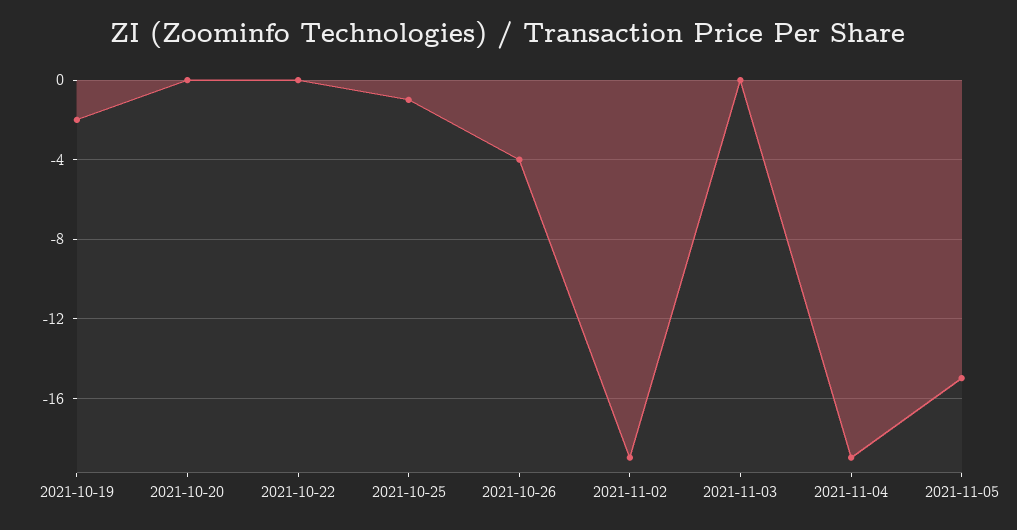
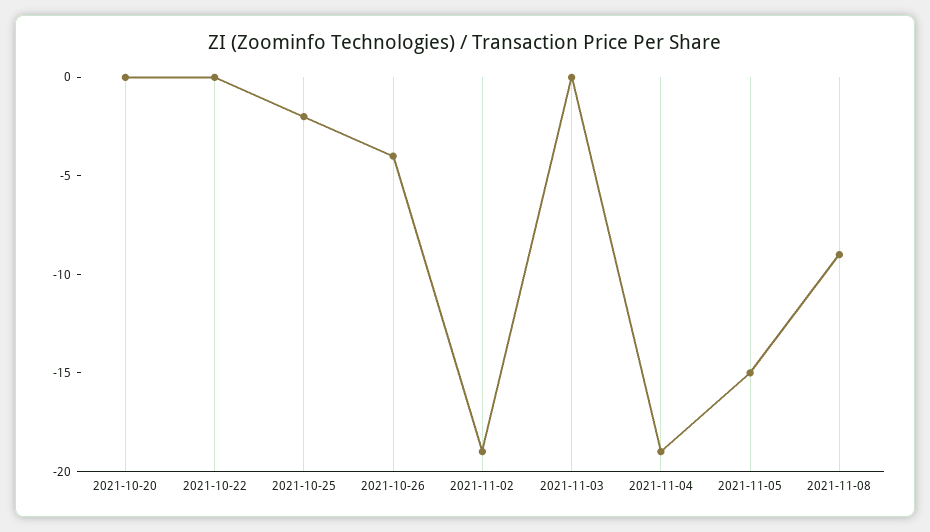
2021-10-19: -2 -> none
2021-10-25: -1 -> -2
2021-11-08: none -> -9

